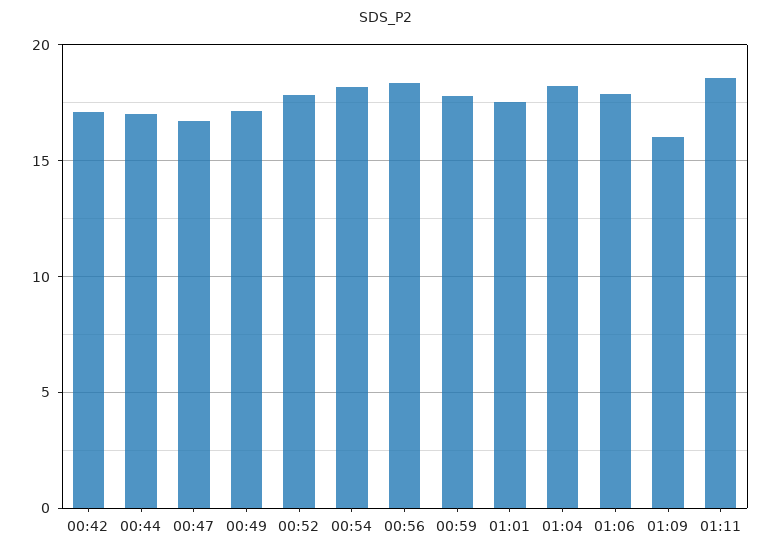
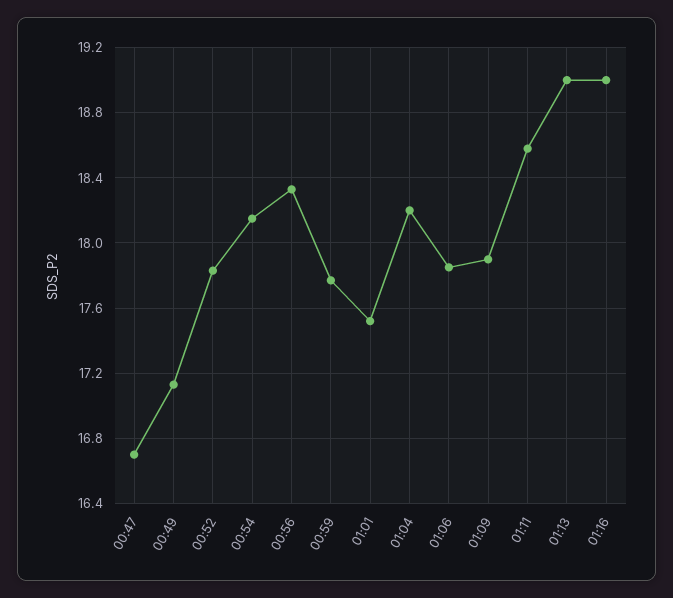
00:42: 17 -> none
00:44: 17 -> none
01:09: 16 -> 17.9
01:13: none -> 19
01:16: none -> 19

